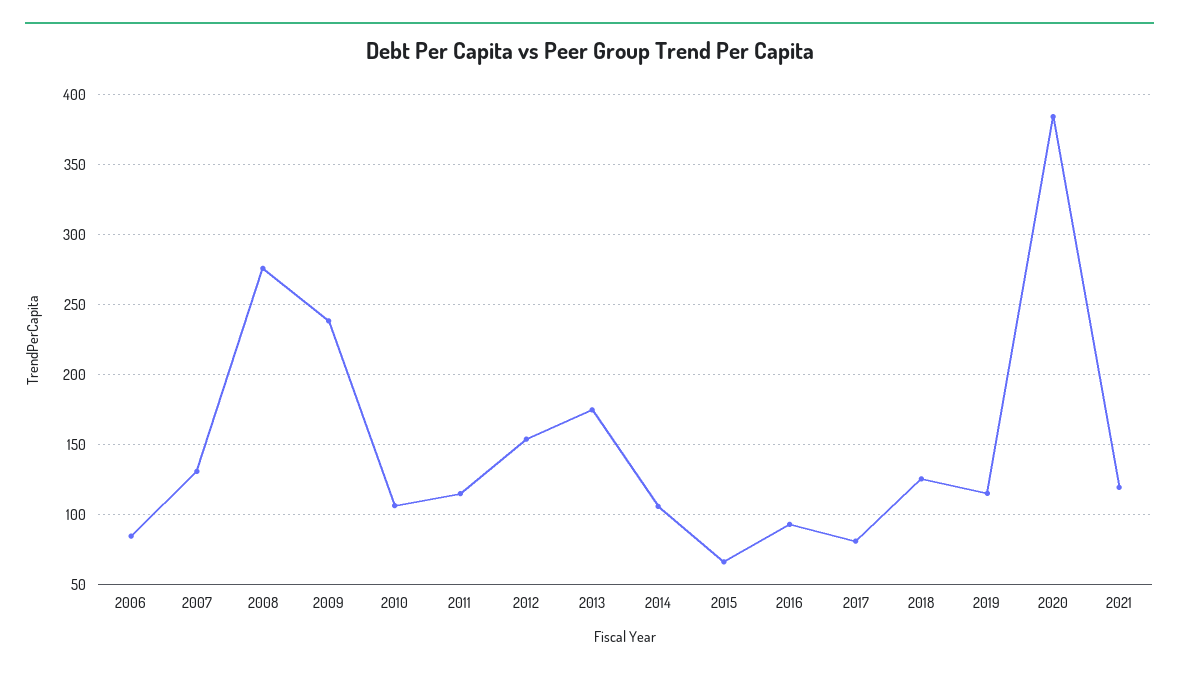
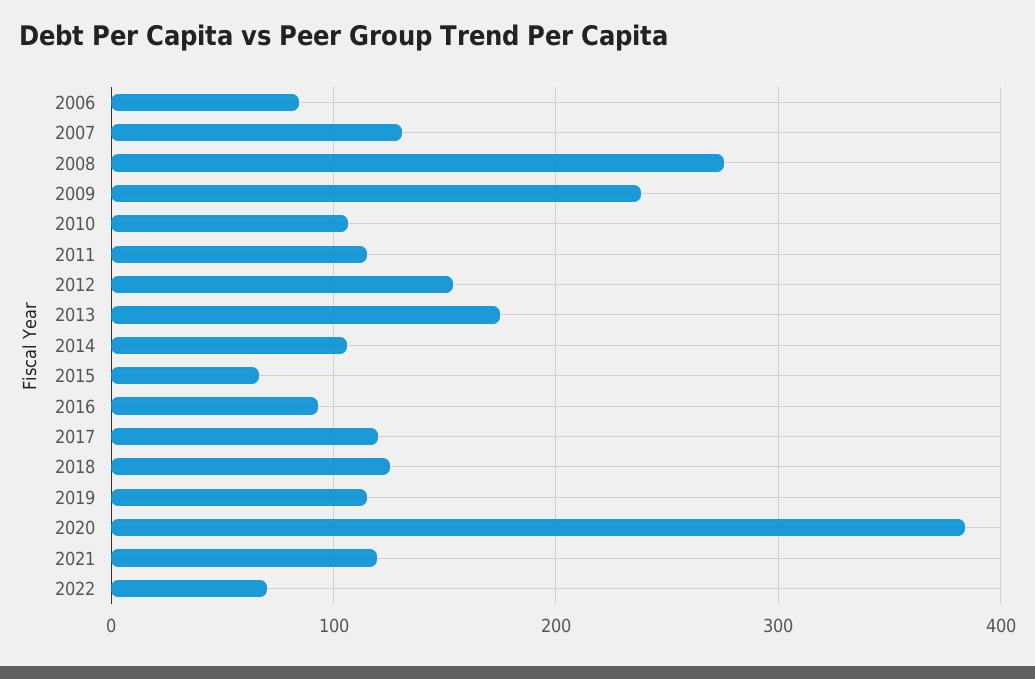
2017: 80 -> 120
2022: none -> 70

